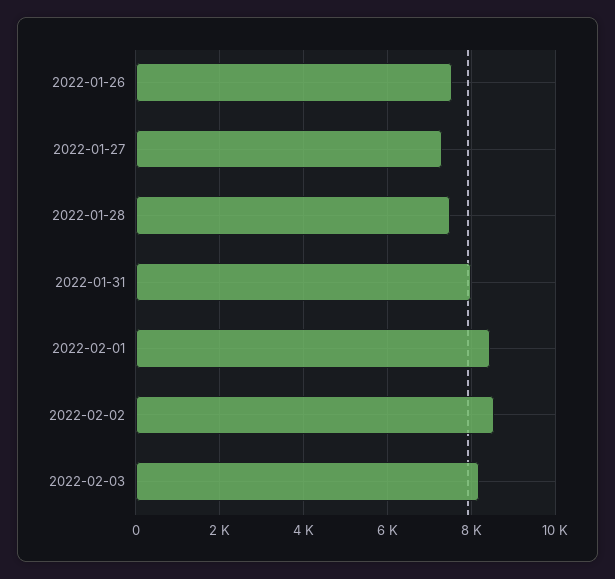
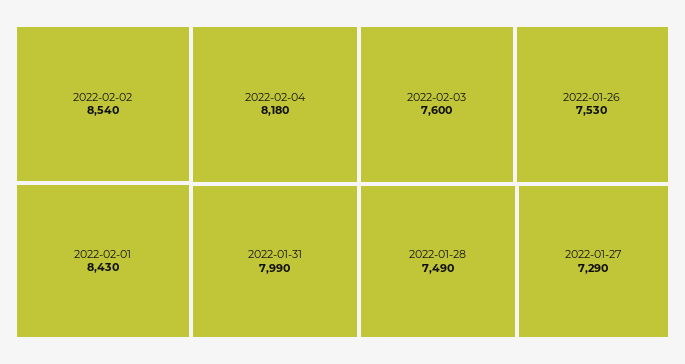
2022-02-03: 8200 -> 7600
2022-02-04: none -> 8180

